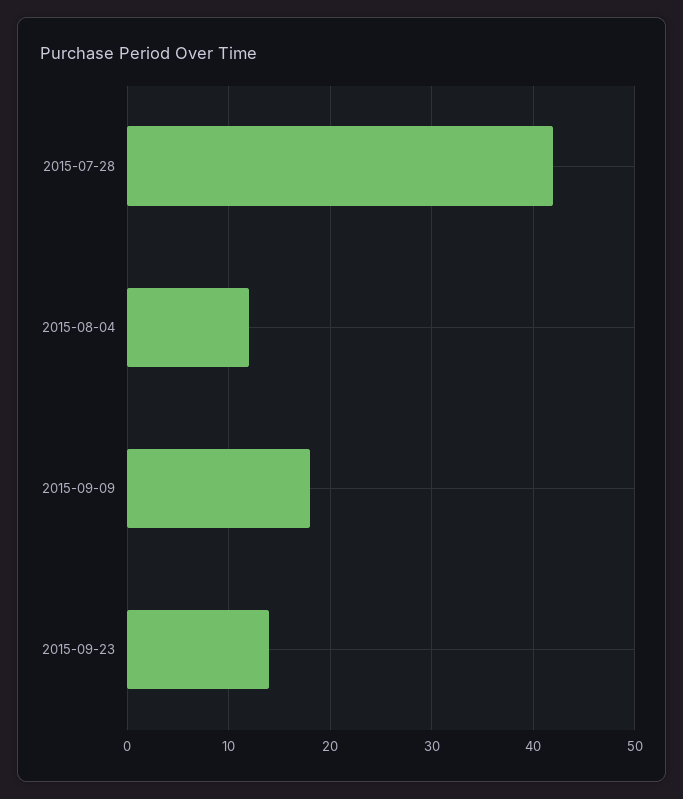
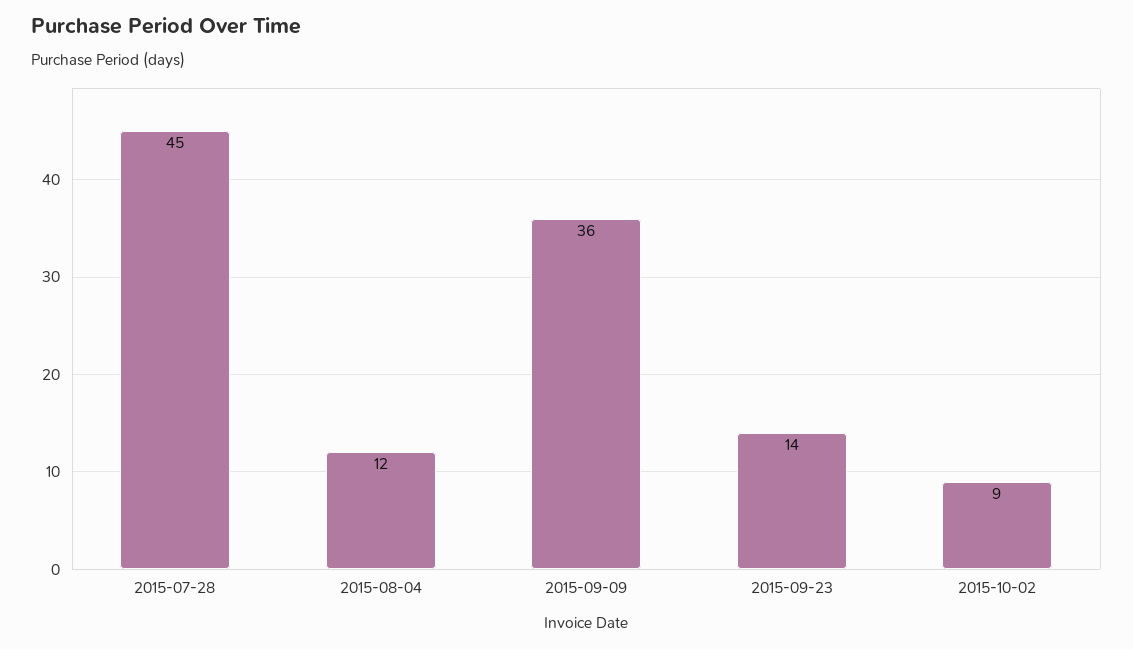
2015-07-28: 42 -> 45
2015-09-09: 18 -> 36
2015-10-02: none -> 9

